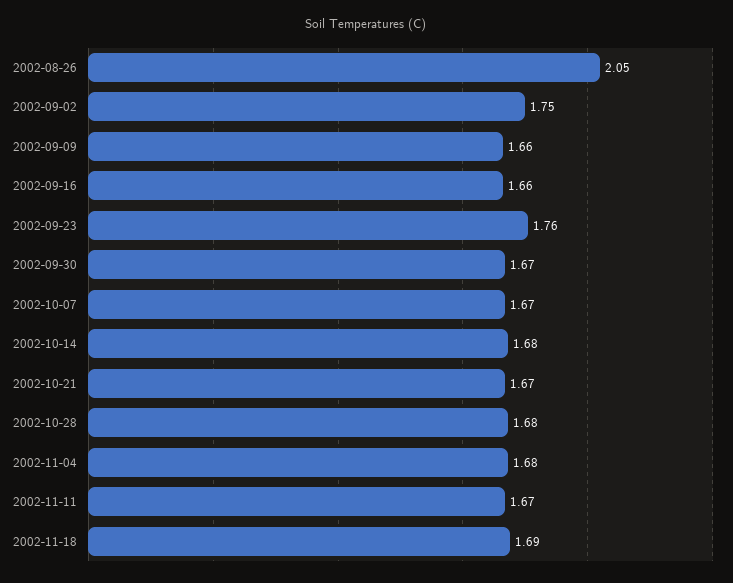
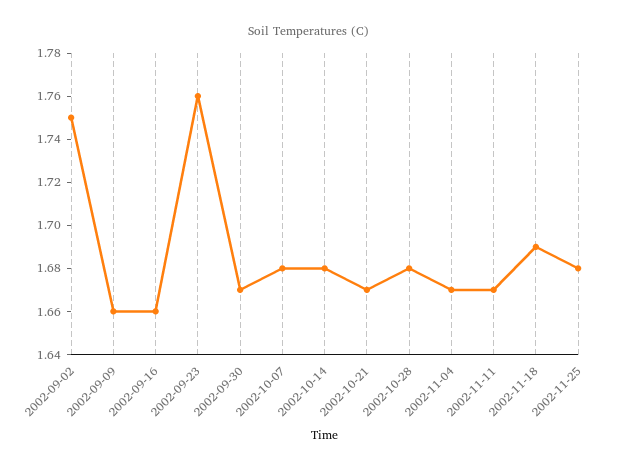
2002-08-26: 2.05 -> none
2002-10-07: 1.67 -> 1.68
2002-11-04: 1.68 -> 1.67
2002-11-25: none -> 1.68

